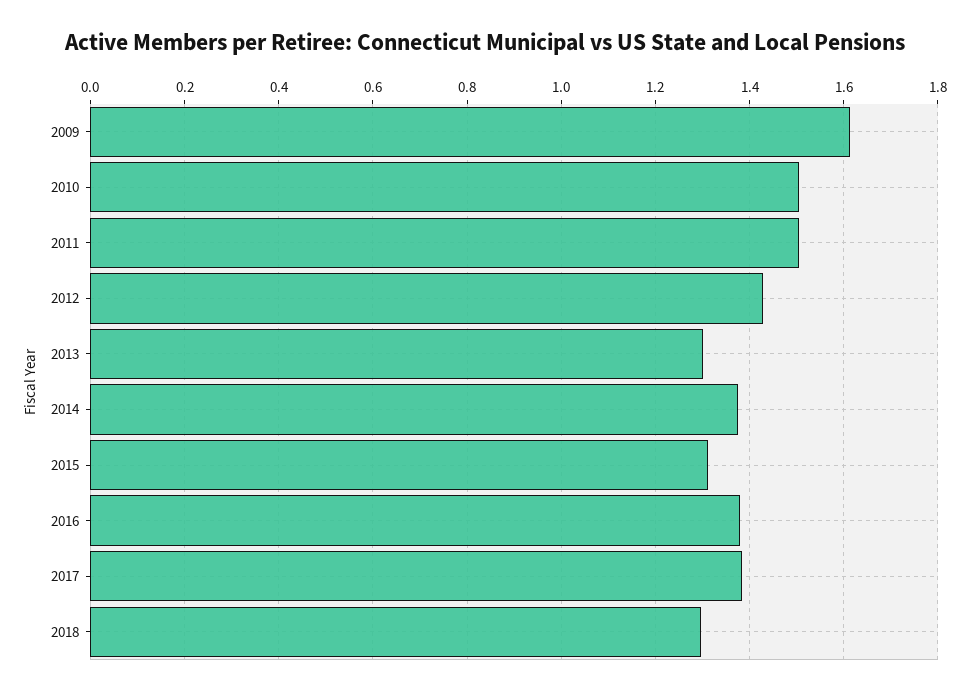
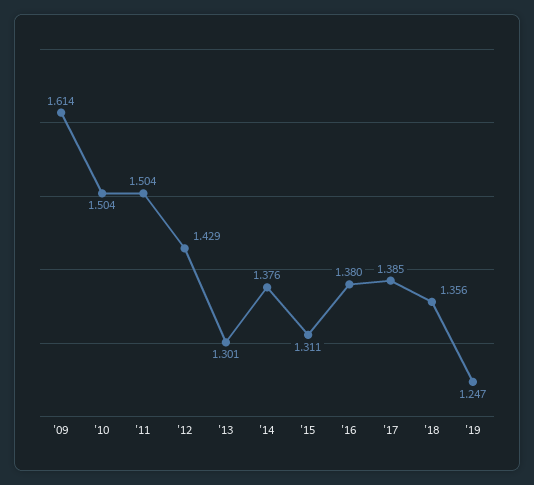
2018: 1.3 -> 1.356
'19: none -> 1.247

